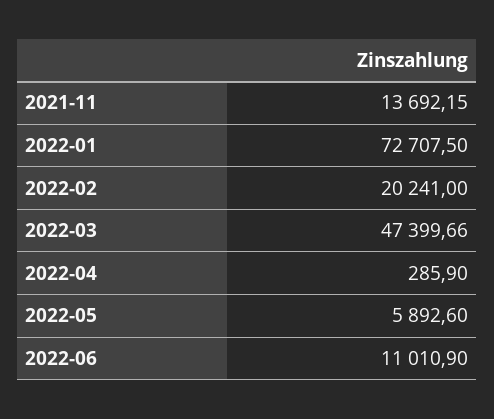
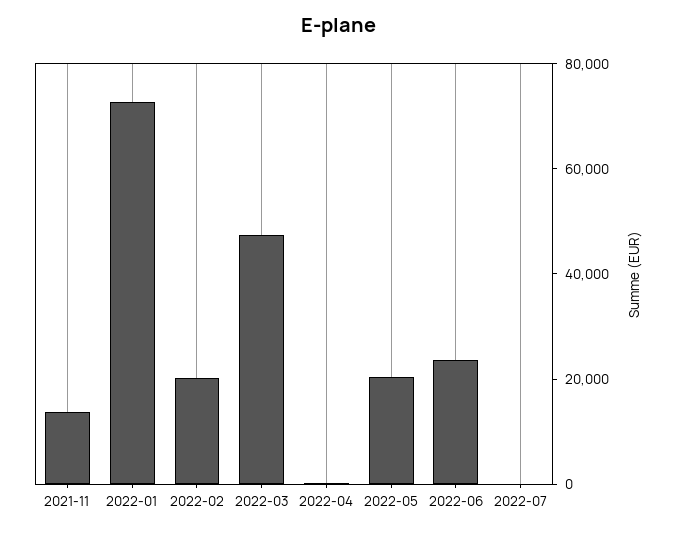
2022-05: 5892.6 -> 20000
2022-06: 11010.9 -> 25000
2022-07: none -> 0

